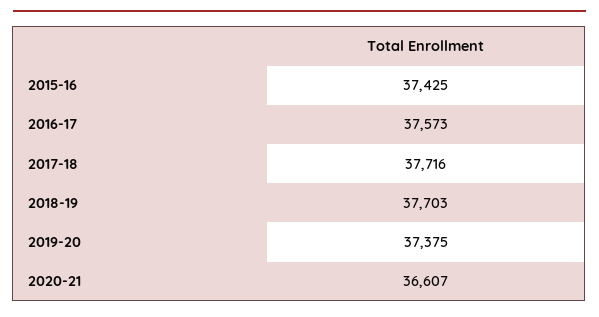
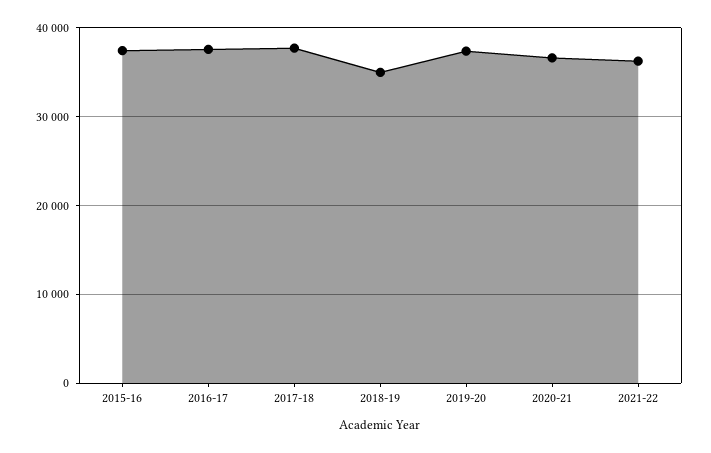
2018-19: 37703 -> 35000
2021-22: none -> 36000

